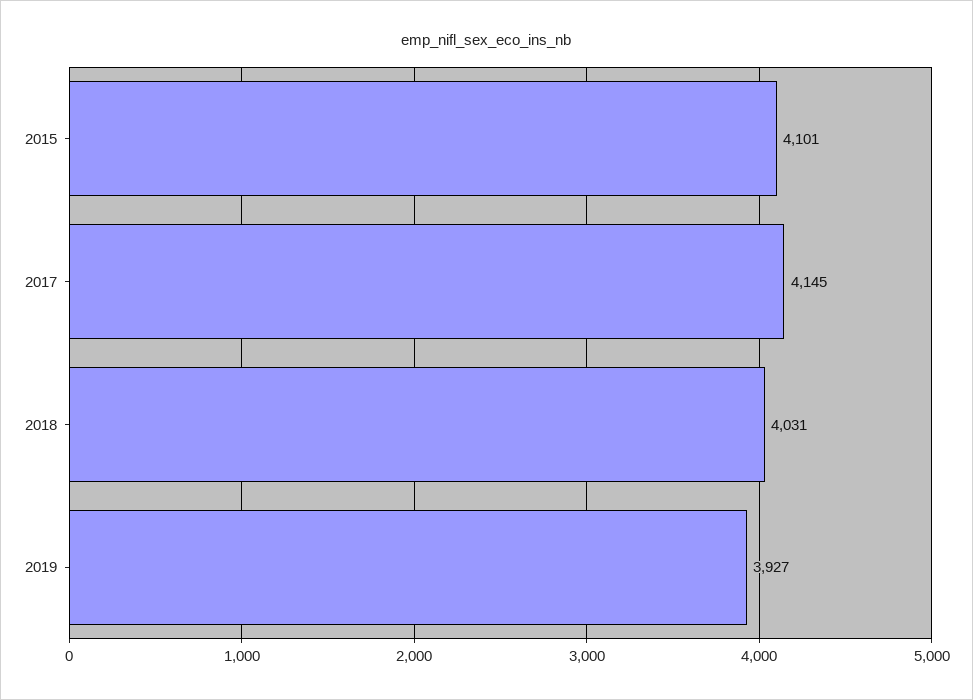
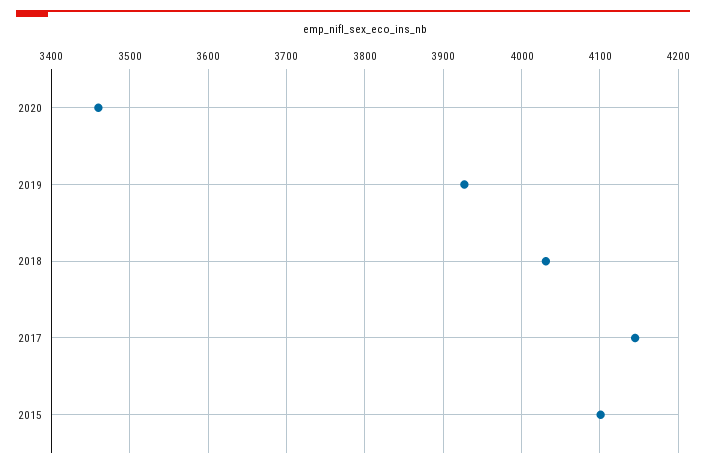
2020: none -> 3460

